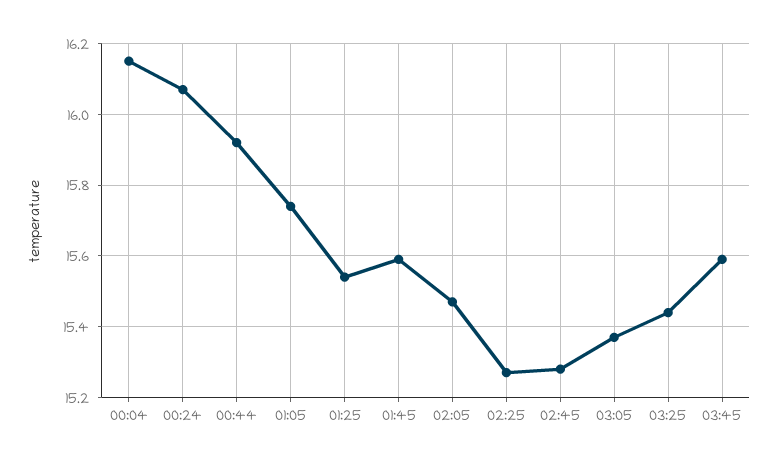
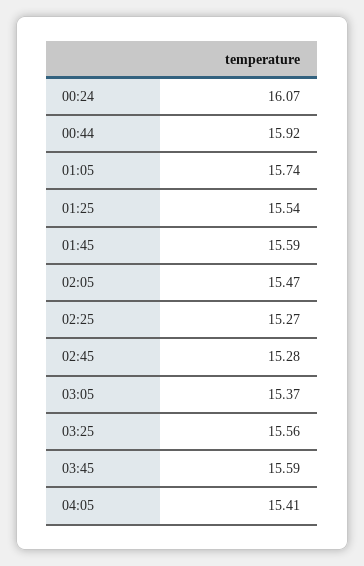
00:04: 16.15 -> none
03:25: 15.45 -> 15.56
04:05: none -> 15.41

